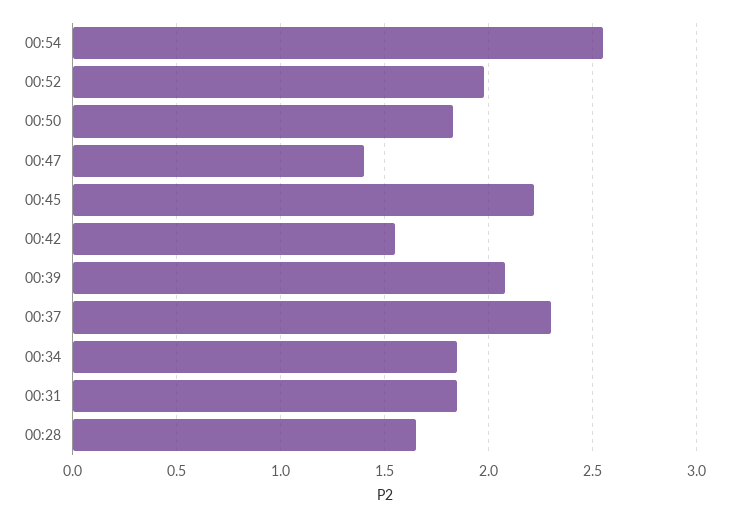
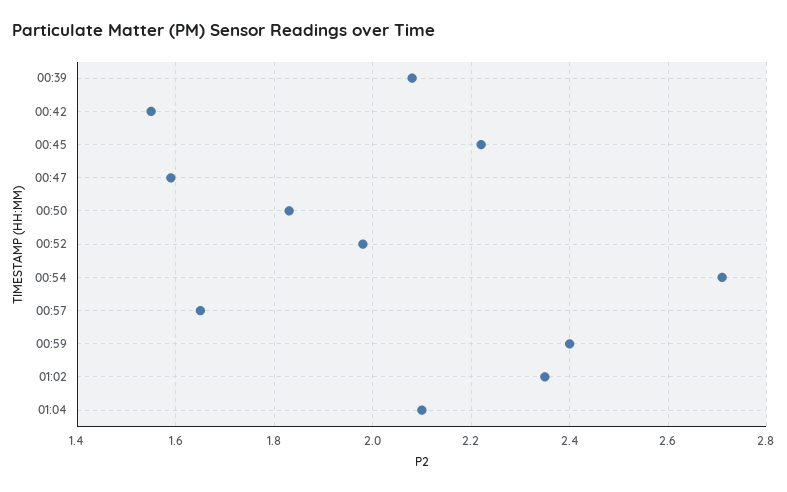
00:54: 2.55 -> 2.7
00:47: 1.4 -> 1.6
00:37: 2.3 -> none
00:34: 1.85 -> none
00:31: 1.85 -> none
00:28: 1.65 -> none
00:57: none -> 1.65
00:59: none -> 2.4
01:02: none -> 2.35
01:04: none -> 2.1

